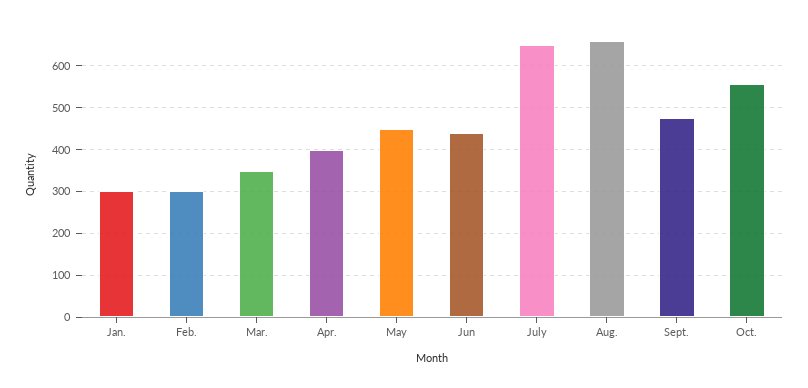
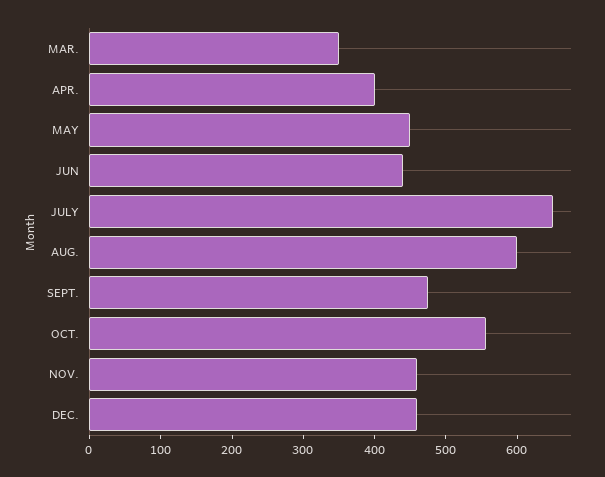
Jan.: 300 -> none
Feb.: 300 -> none
Aug.: 660 -> 600
NOV.: none -> 460
DEC.: none -> 460

